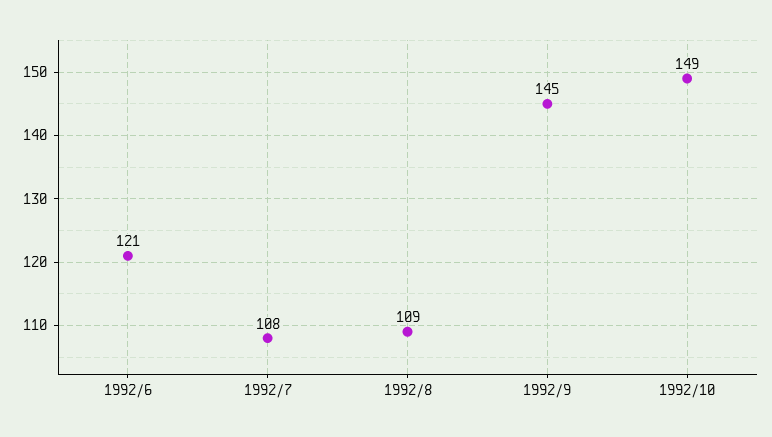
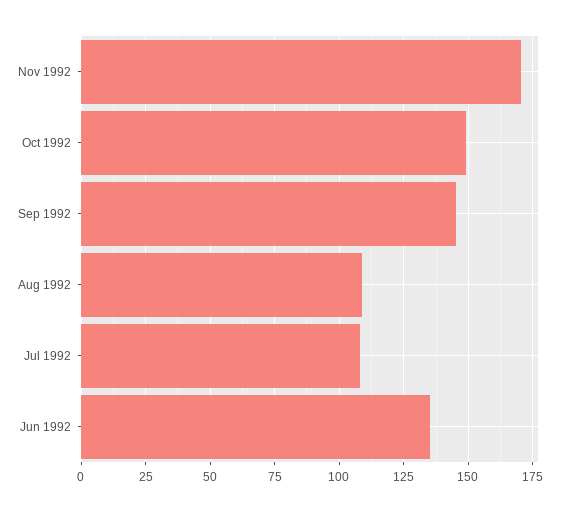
1992/6: 121 -> 135
Nov 1992: none -> 170

